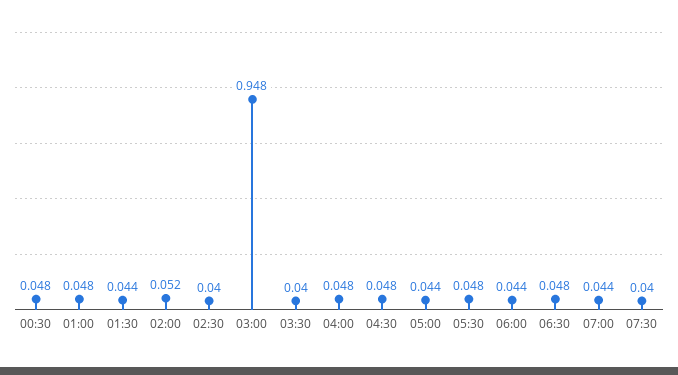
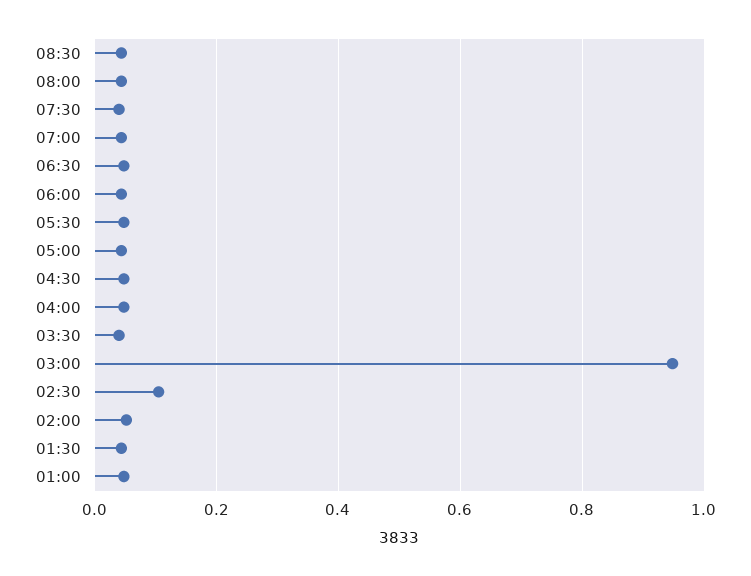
00:30: 0.048 -> none
02:30: 0.04 -> 0.1
08:30: none -> 0.04
08:00: none -> 0.04

